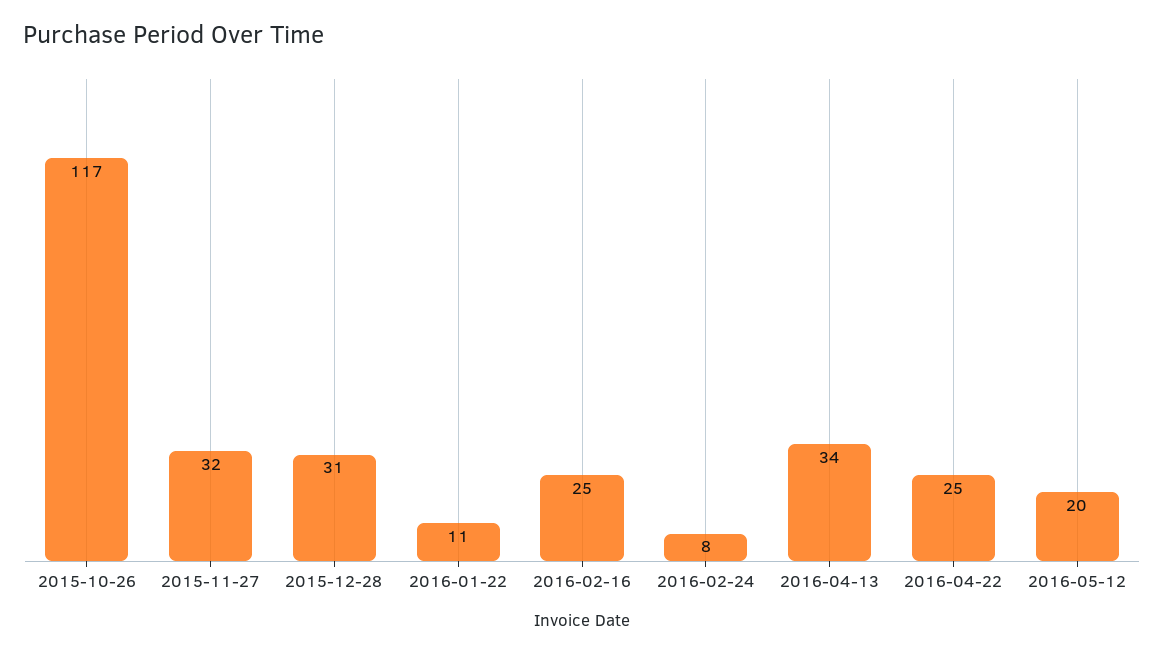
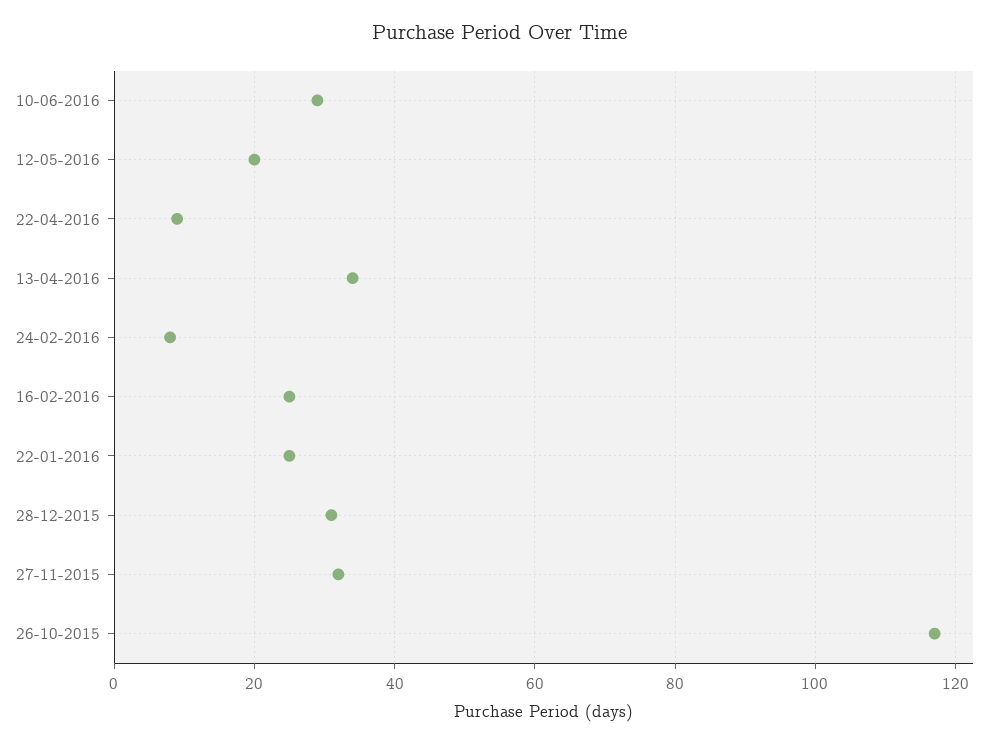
2016-01-22: 11 -> 25
2016-04-22: 25 -> 10
10-06-2016: none -> 30

